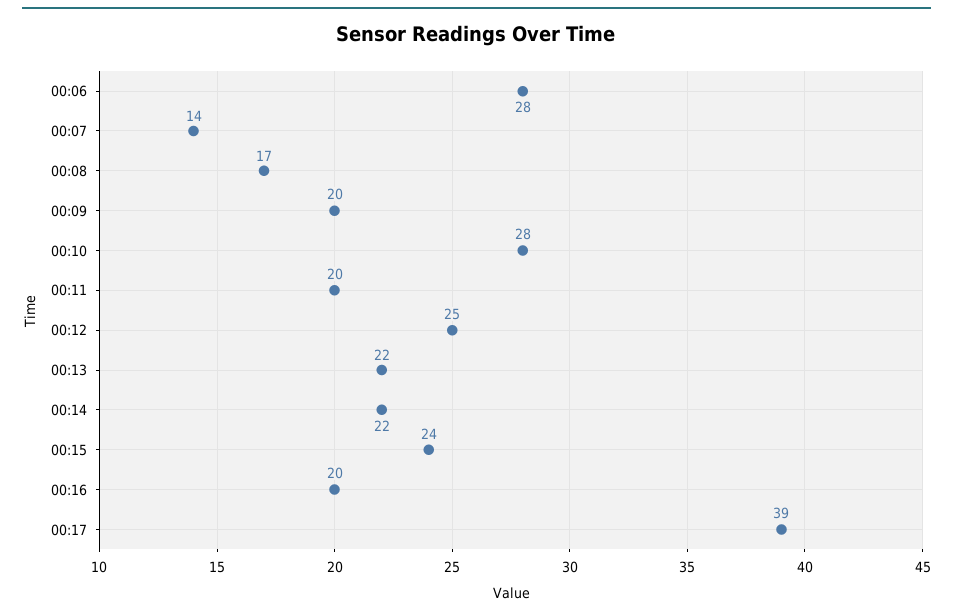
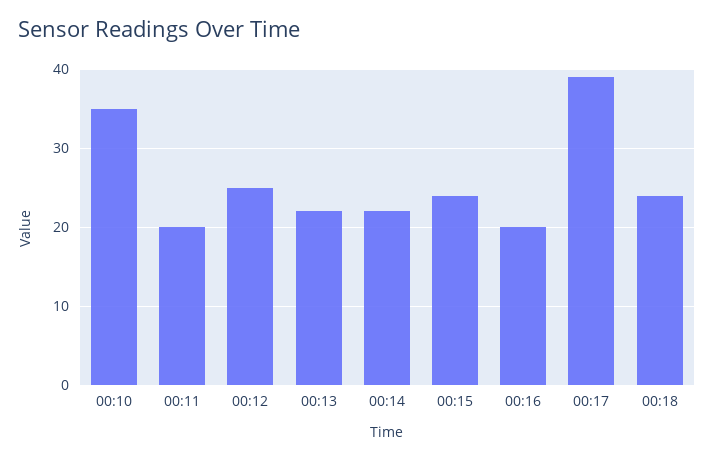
00:06: 28 -> none
00:07: 14 -> none
00:08: 17 -> none
00:09: 20 -> none
00:10: 28 -> 35
00:18: none -> 24

